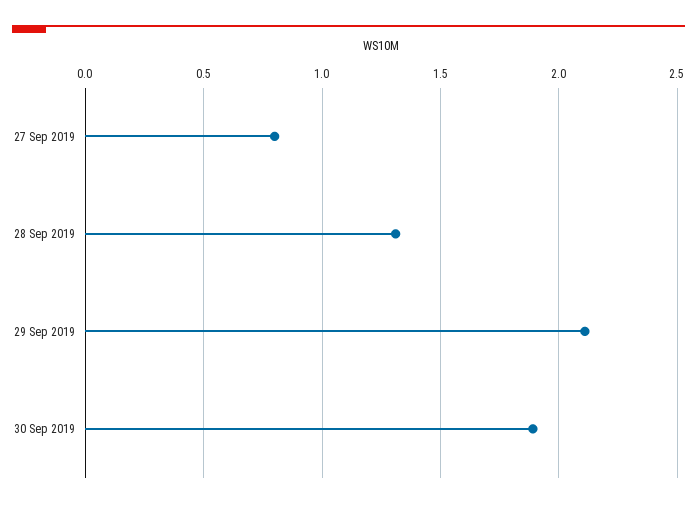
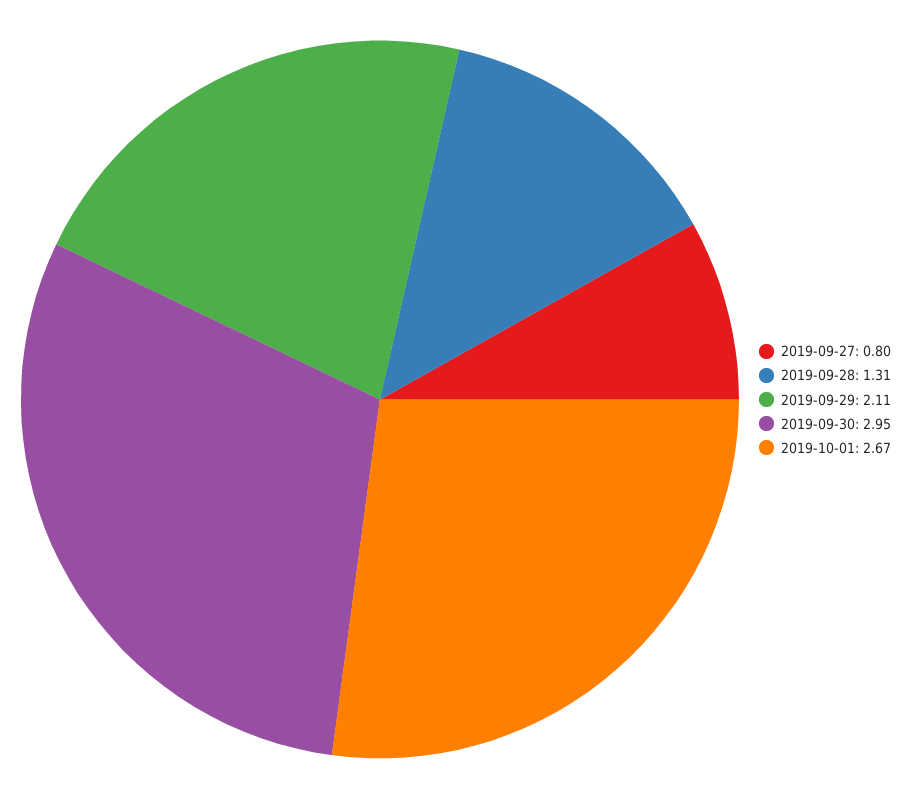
30 Sep 2019: 1.9 -> 2.95
2019-10-01: none -> 2.67

